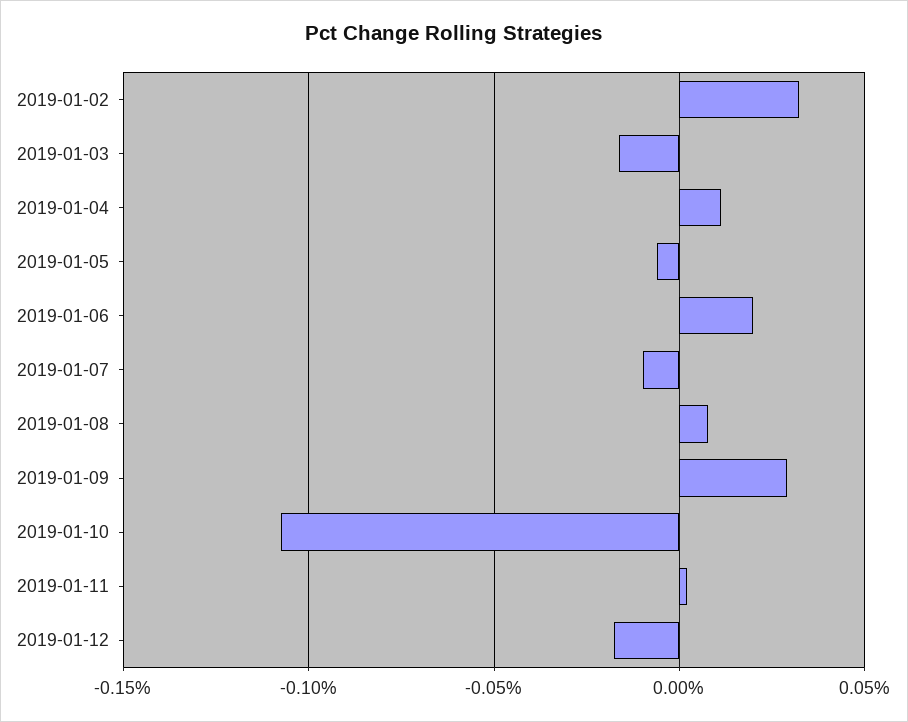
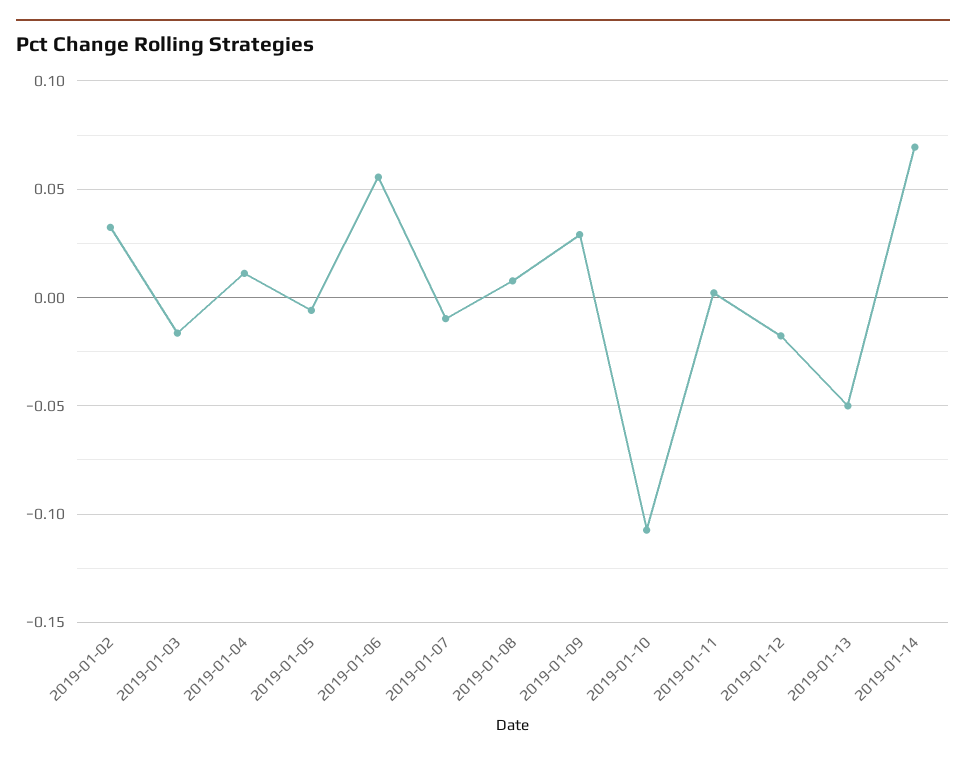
2019-01-06: 0.02 -> 0.055
2019-01-13: none -> -0.05
2019-01-14: none -> 0.07

